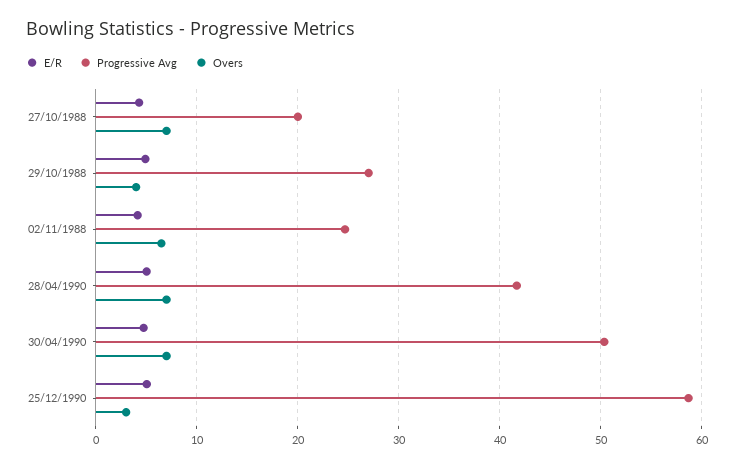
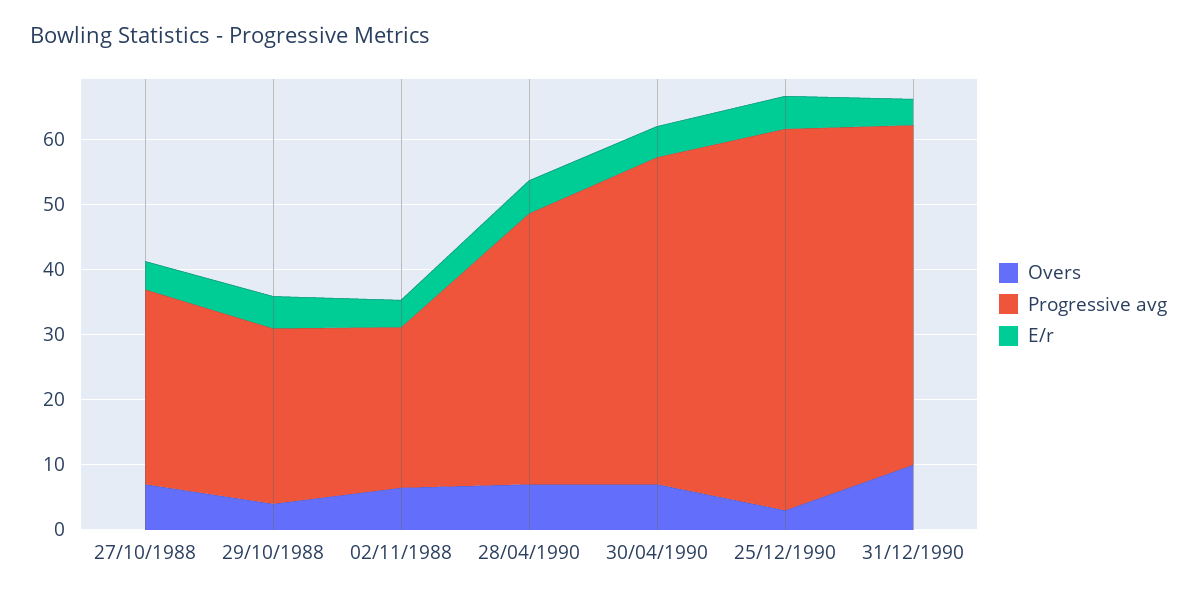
Progressive Avg, 27/10/1988: 20 -> 30
Overs, 31/12/1990: none -> 10
Progressive Avg, 31/12/1990: none -> 52
E/R, 31/12/1990: none -> 4

